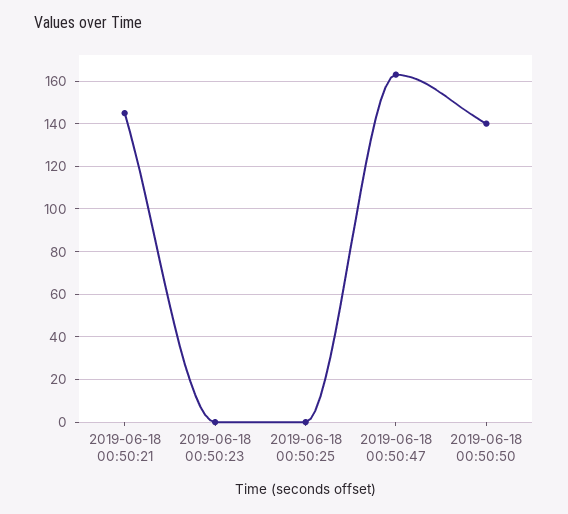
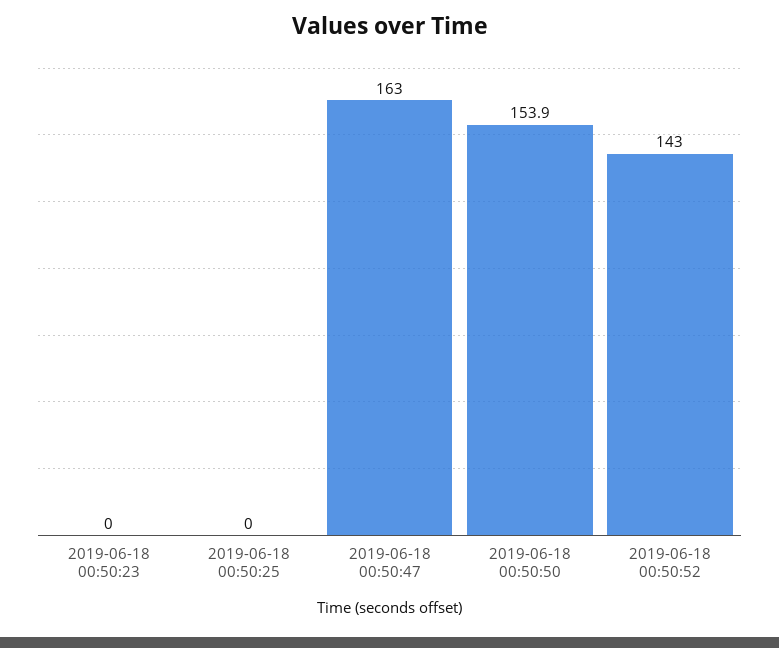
2019-06-18 00:50:21: 145 -> none
2019-06-18 00:50:50: 140 -> 153.9
2019-06-18 00:50:52: none -> 143

